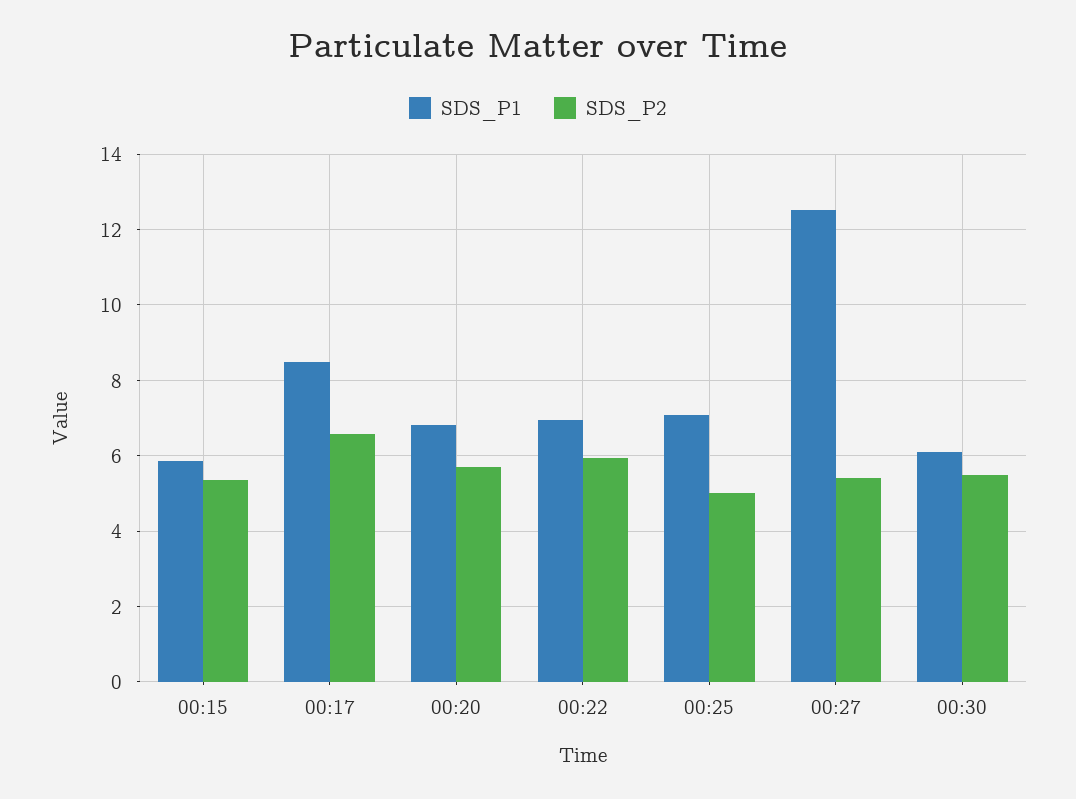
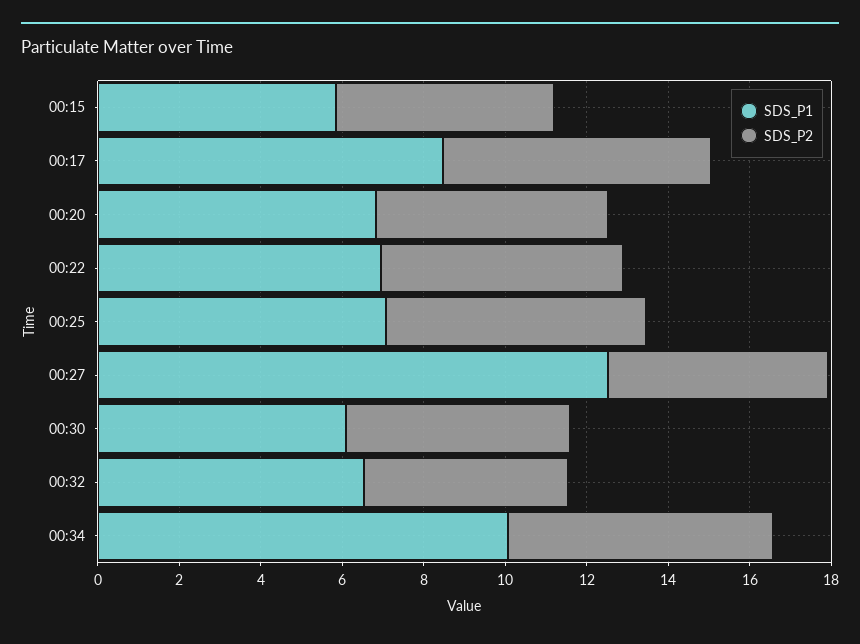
SDS_P2, 00:25: 5 -> 6.5
SDS_P1, 00:32: none -> 6.5
SDS_P2, 00:32: none -> 5
SDS_P1, 00:34: none -> 10
SDS_P2, 00:34: none -> 6.5

